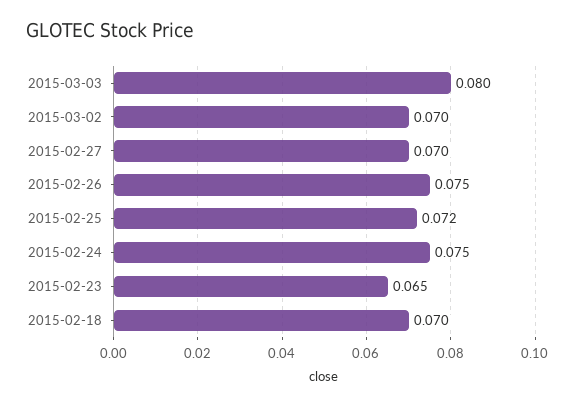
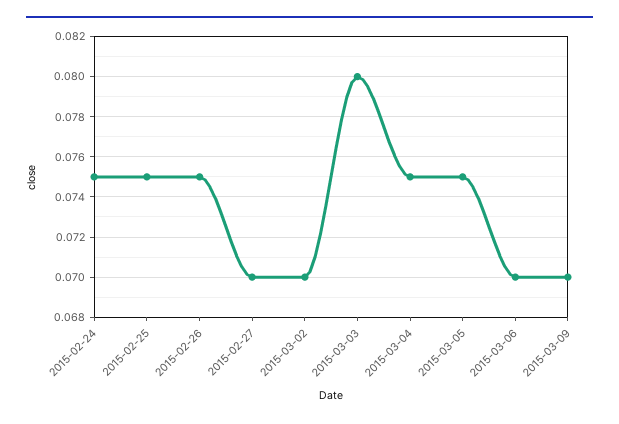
2015-02-25: 0.072 -> 0.075
2015-02-23: 0.065 -> none
2015-02-18: 0.07 -> none
2015-03-04: none -> 0.075
2015-03-05: none -> 0.075
2015-03-06: none -> 0.07
2015-03-09: none -> 0.07

